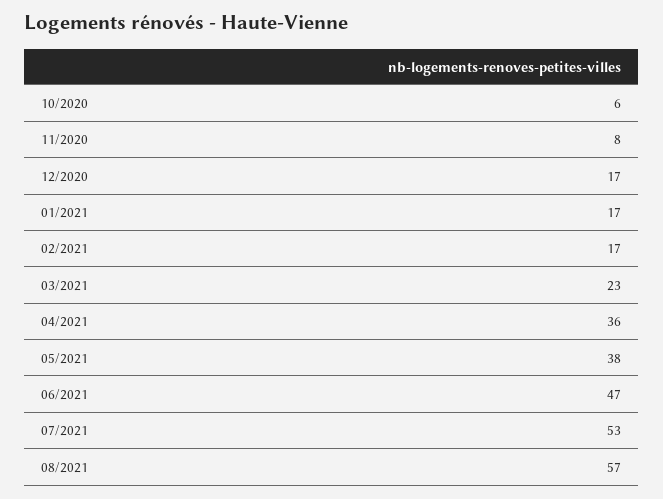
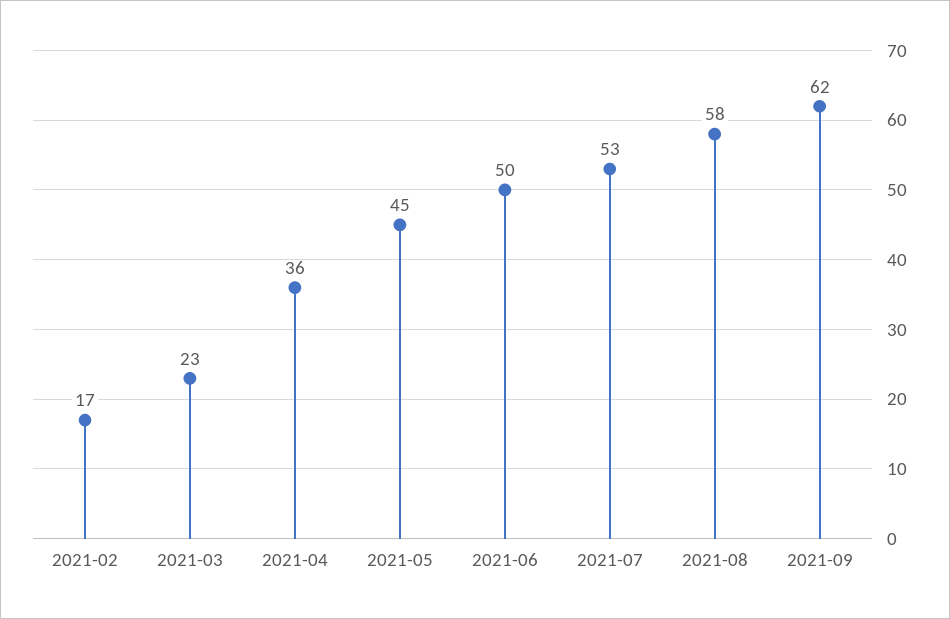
10/2020: 6 -> none
11/2020: 8 -> none
12/2020: 17 -> none
01/2021: 17 -> none
05/2021: 38 -> 45
06/2021: 47 -> 50
08/2021: 57 -> 58
2021-09: none -> 62

